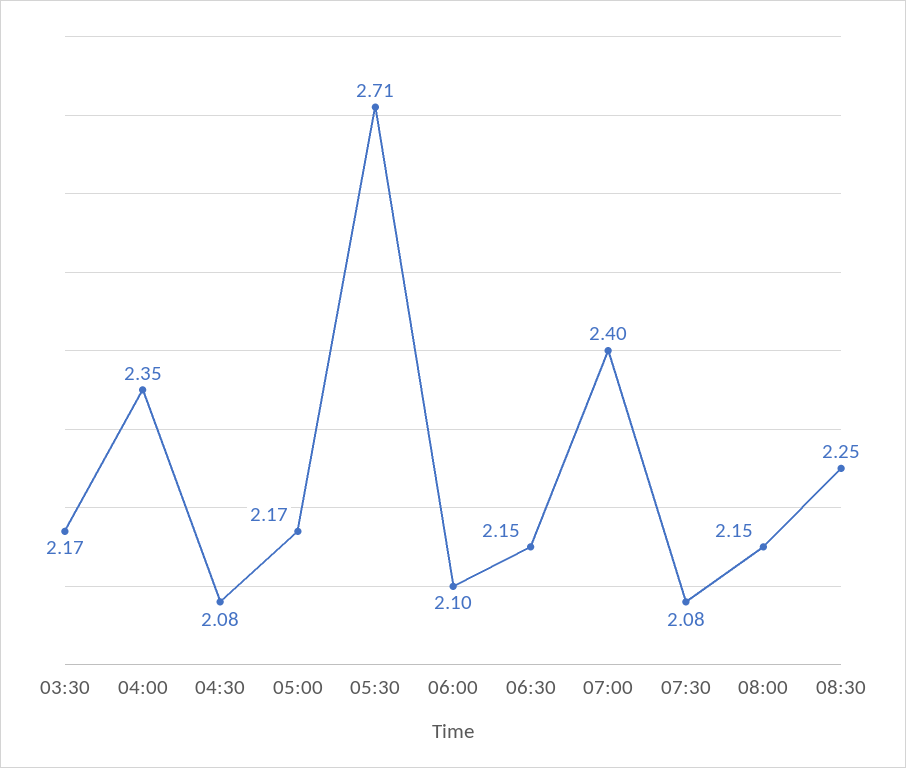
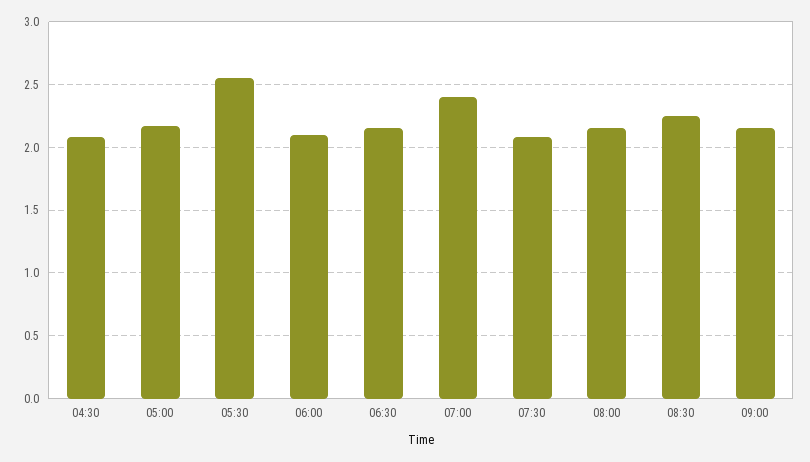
03:30: 2.17 -> none
04:00: 2.35 -> none
05:30: 2.71 -> 2.55
09:00: none -> 2.15

